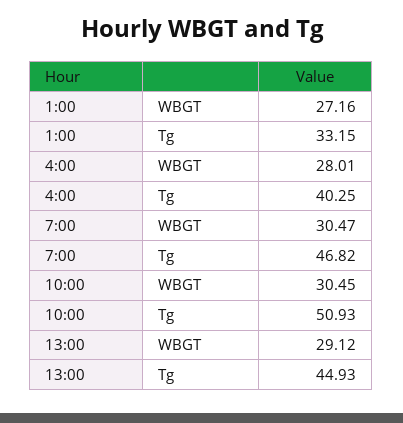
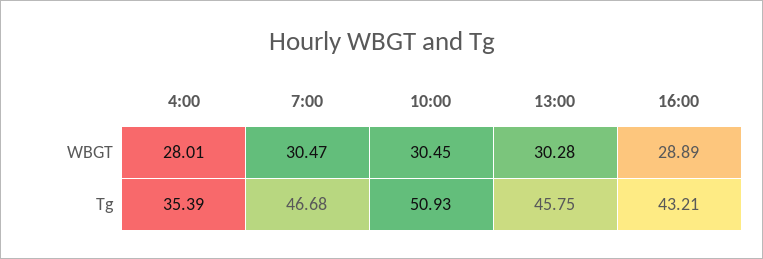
1:00, WBGT: 27.16 -> none
1:00, Tg: 33.15 -> none
4:00, Tg: 40.25 -> 35.39
7:00, Tg: 46.82 -> 46.68
13:00, WBGT: 29.12 -> 30.28
13:00, Tg: 44.93 -> 45.75
16:00, WBGT: none -> 28.89
16:00, Tg: none -> 43.21

